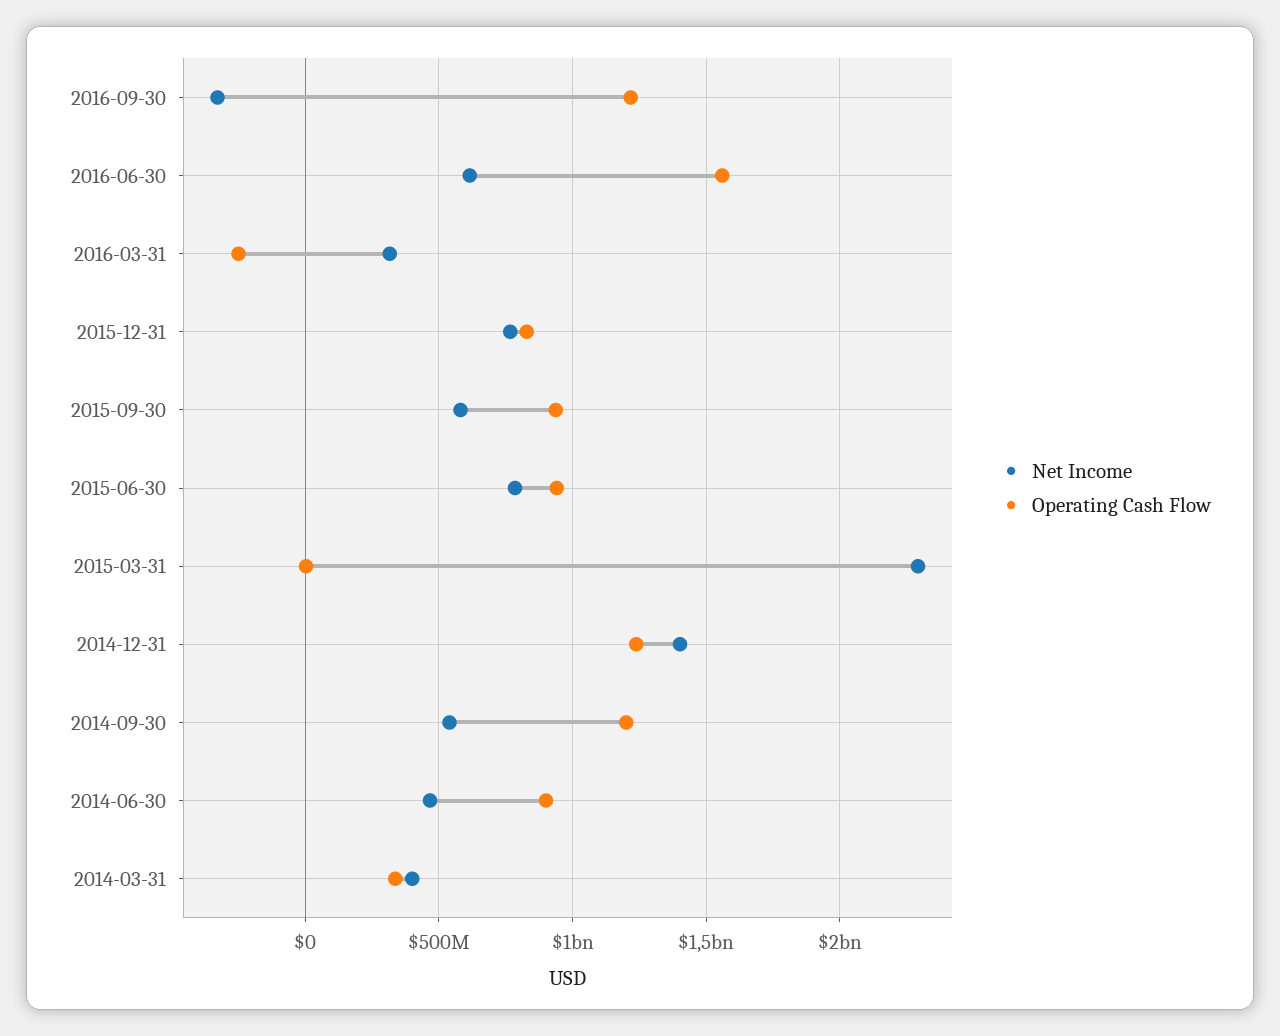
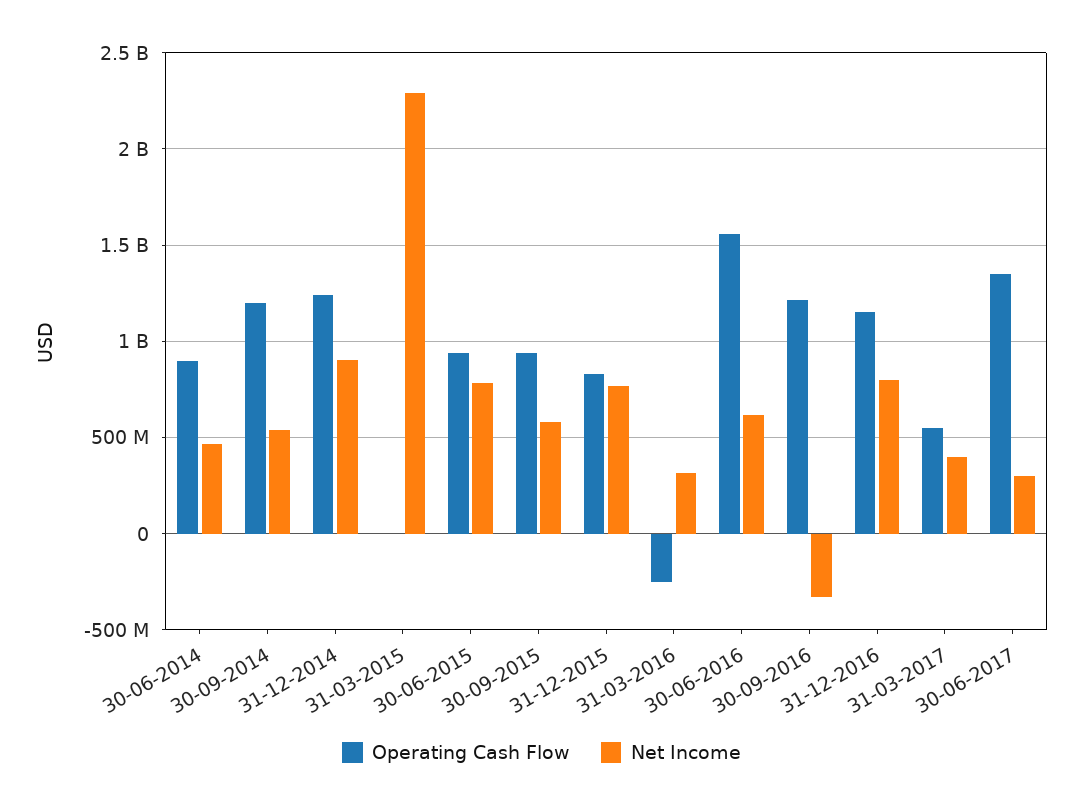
Net Income, 2014-12-31: 1400000000 -> 900000000
Net Income, 2014-03-31: 400000000 -> none
Operating Cash Flow, 2014-03-31: 350000000 -> none
Operating Cash Flow, 31-12-2016: none -> 1150000000
Net Income, 31-12-2016: none -> 800000000
Operating Cash Flow, 31-03-2017: none -> 550000000
Net Income, 31-03-2017: none -> 400000000
Operating Cash Flow, 30-06-2017: none -> 1350000000
Net Income, 30-06-2017: none -> 300000000

